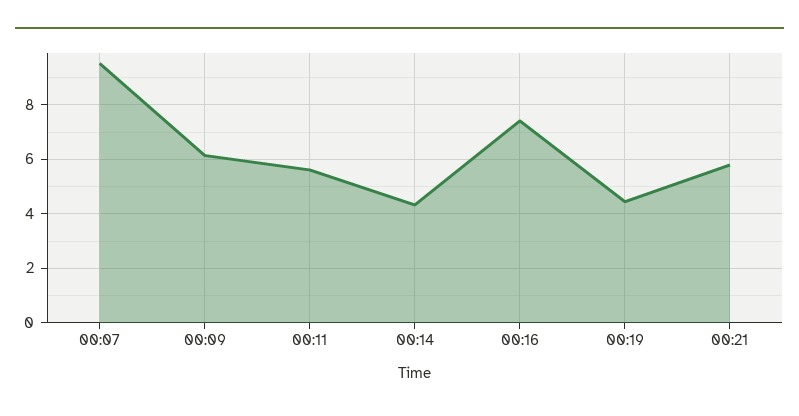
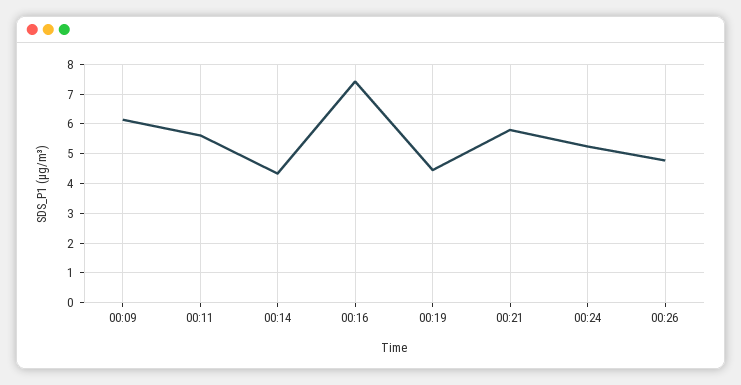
00:07: 9.5 -> none
00:24: none -> 5.25
00:26: none -> 4.75

